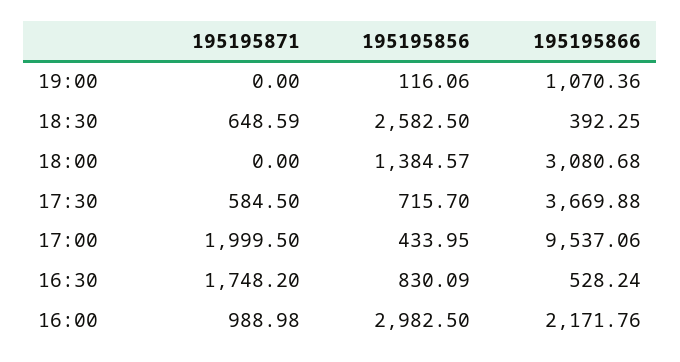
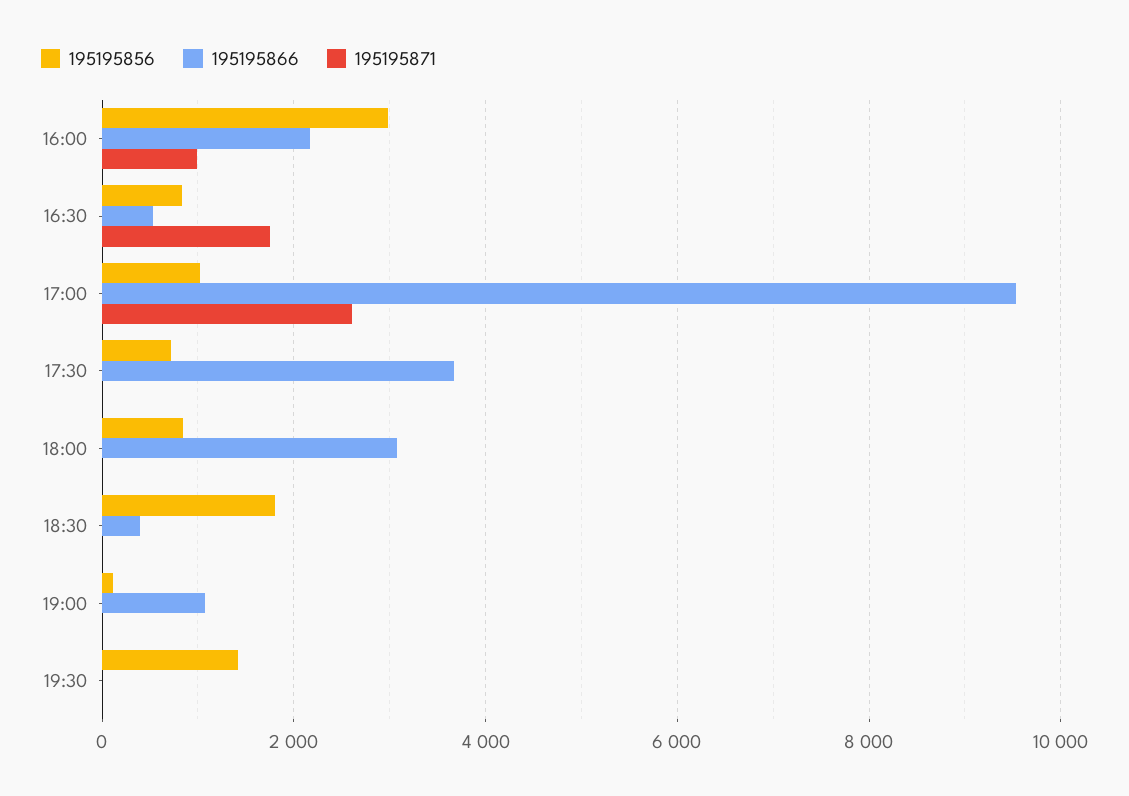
195195871, 18:30: 648.59 -> 0
195195856, 18:30: 2582.5 -> 1800
195195856, 18:00: 1384.57 -> 800
195195871, 17:30: 584.5 -> 0
195195871, 17:00: 1999.5 -> 2600
195195856, 17:00: 433.95 -> 1000
195195856, 19:30: none -> 1400
195195866, 19:30: none -> 0
195195871, 19:30: none -> 0

